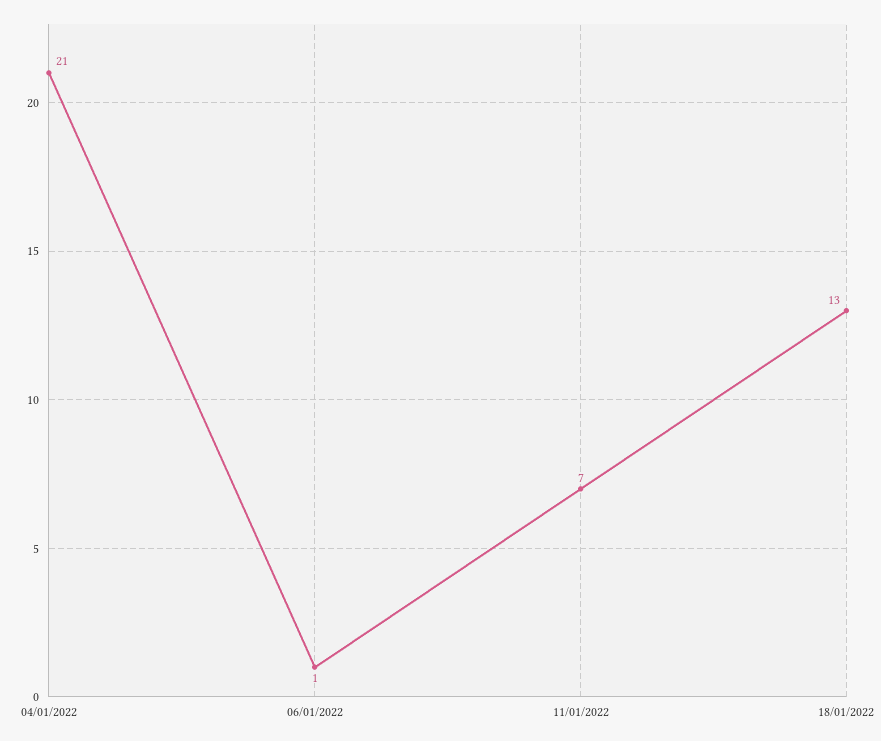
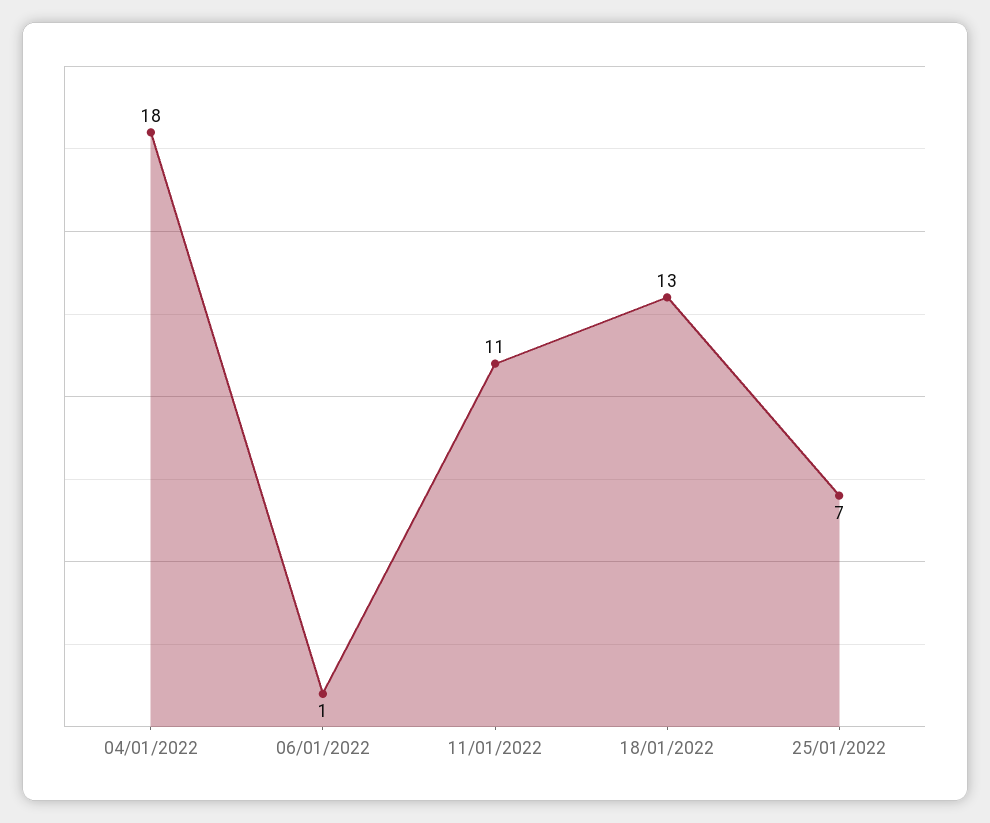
04/01/2022: 21 -> 18
11/01/2022: 7 -> 11
25/01/2022: none -> 7

